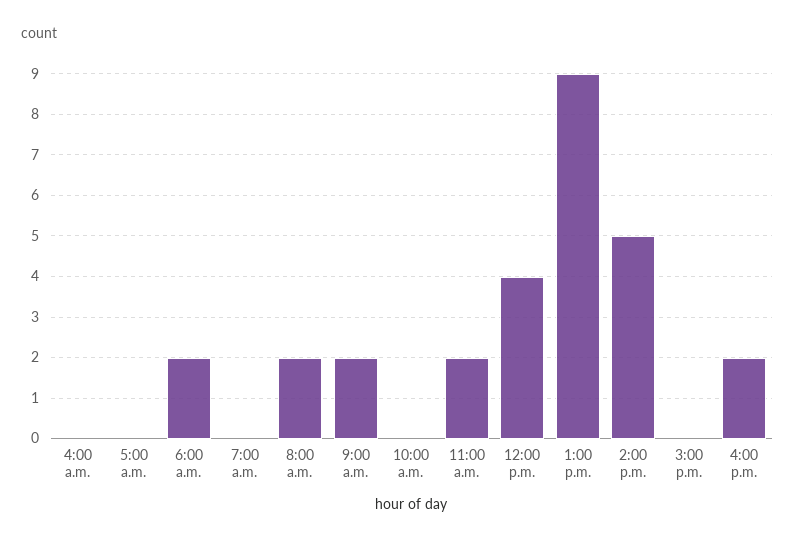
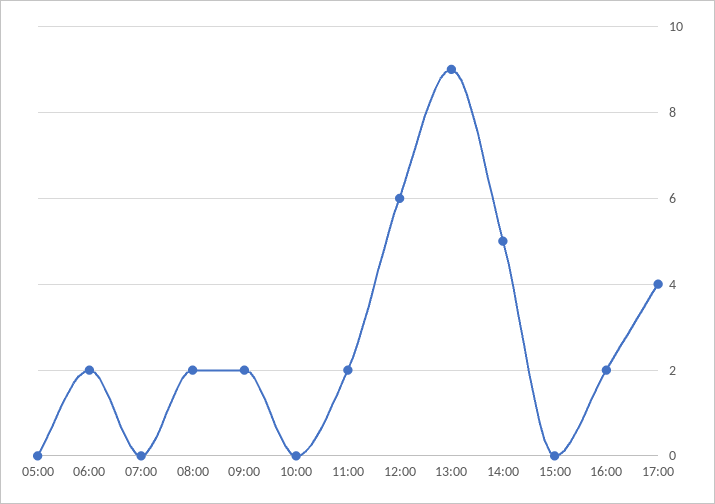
4:00 a.m.: 0 -> none
12:00 p.m.: 4 -> 6
17:00: none -> 4

